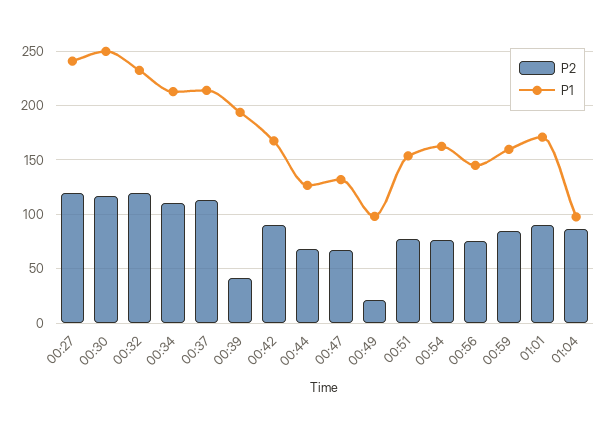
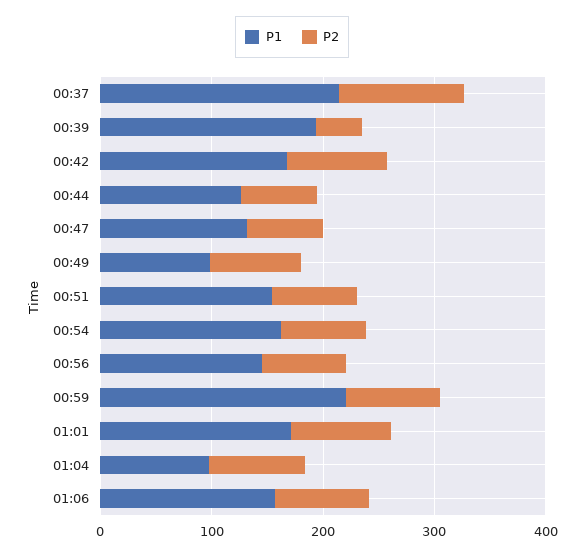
P2, 00:27: 120 -> none
P1, 00:27: 240 -> none
P2, 00:30: 120 -> none
P1, 00:30: 250 -> none
P2, 00:32: 120 -> none
P1, 00:32: 230 -> none
P2, 00:34: 110 -> none
P1, 00:34: 210 -> none
P2, 00:49: 20 -> 80
P1, 00:59: 160 -> 220
P1, 01:06: none -> 160
P2, 01:06: none -> 80

